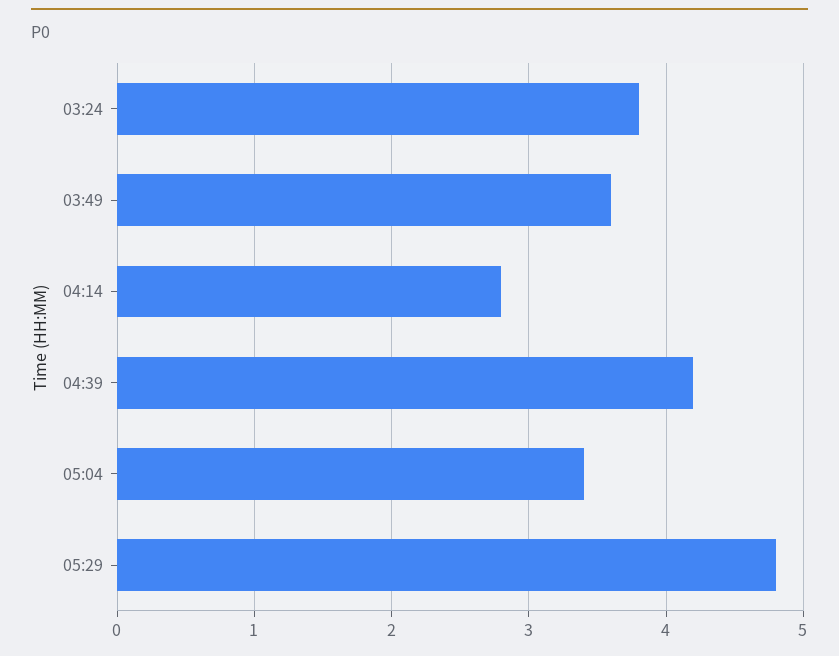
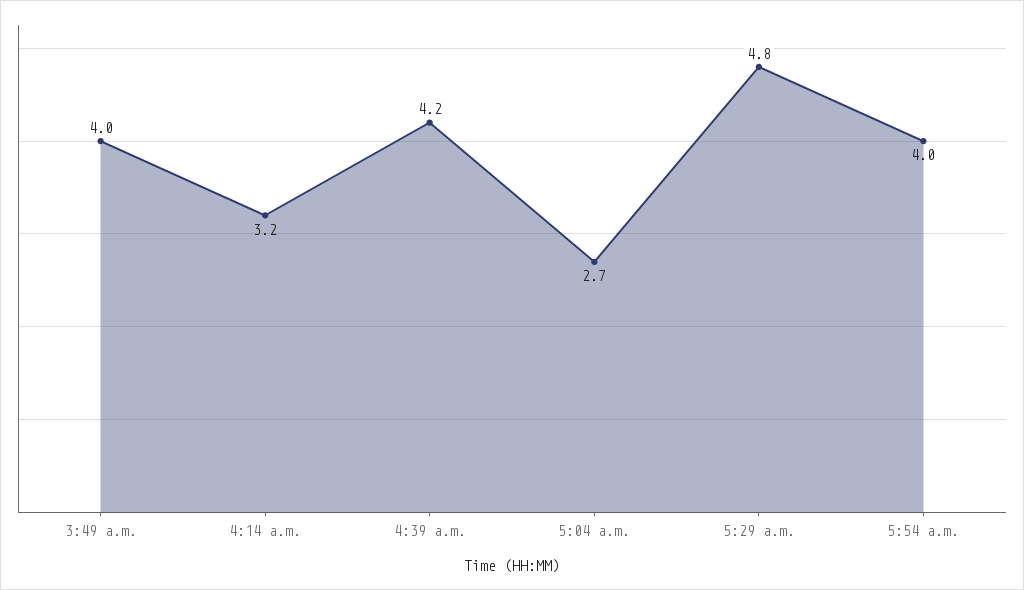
03:24: 3.8 -> none
03:49: 3.6 -> 4
04:14: 2.8 -> 3.2
05:04: 3.4 -> 2.7
5:54 a.m.: none -> 4

